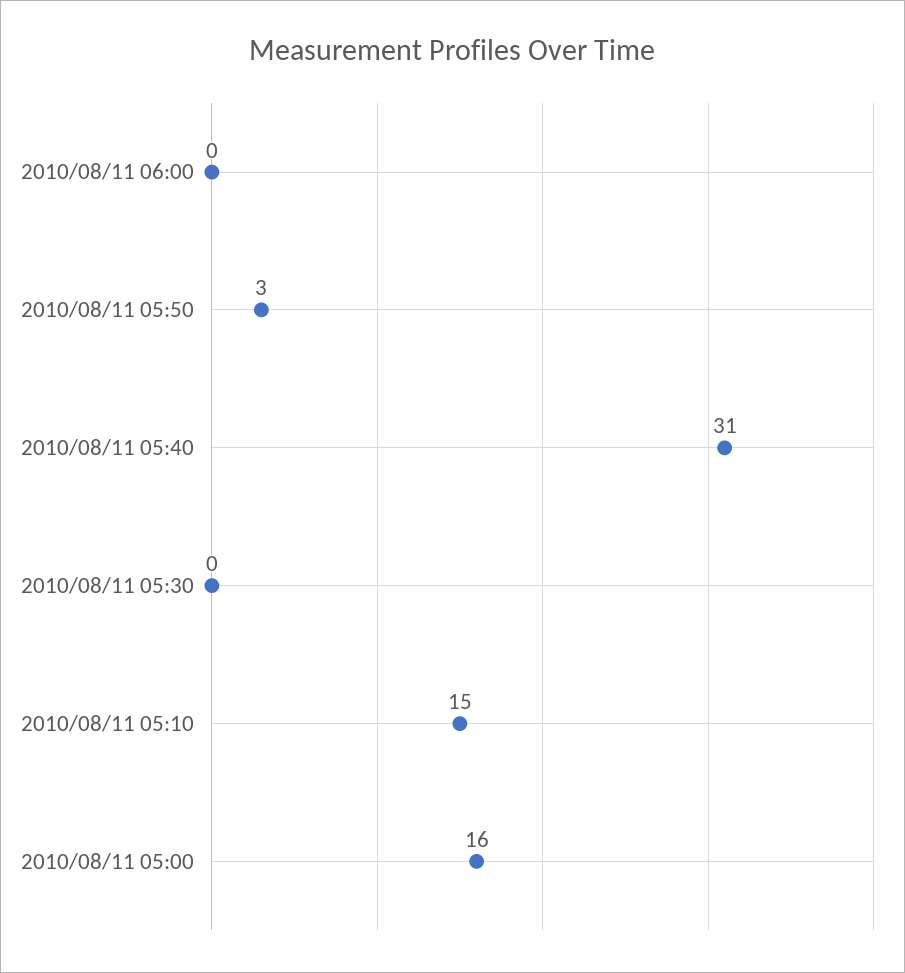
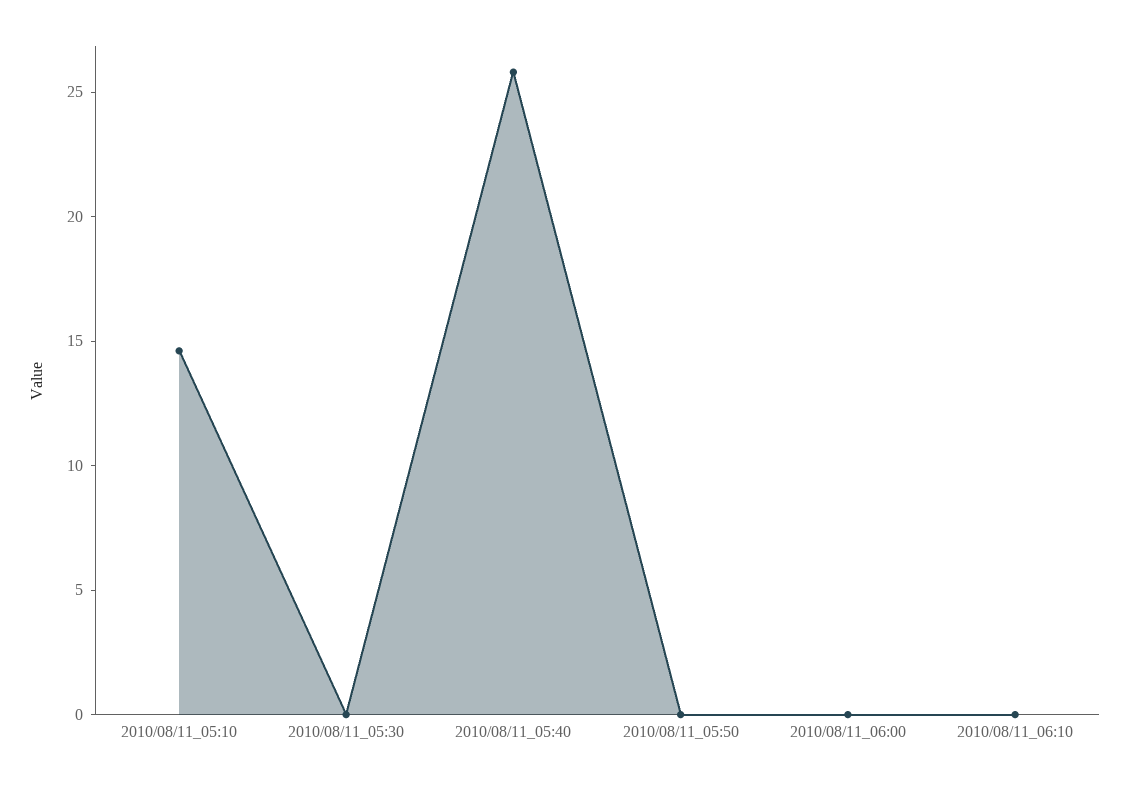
2010/08/11 05:50: 3 -> 0
2010/08/11 05:40: 31 -> 26
2010/08/11 05:00: 16 -> none
2010/08/11_06:10: none -> 0

